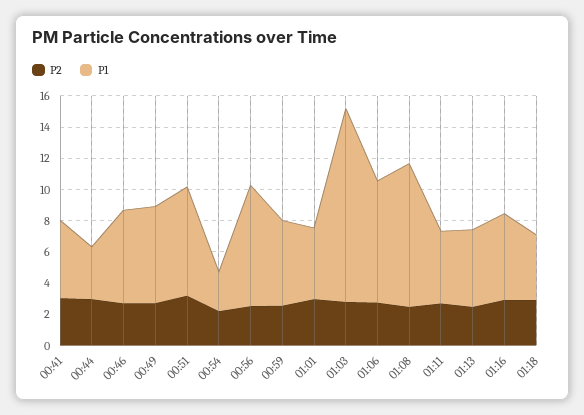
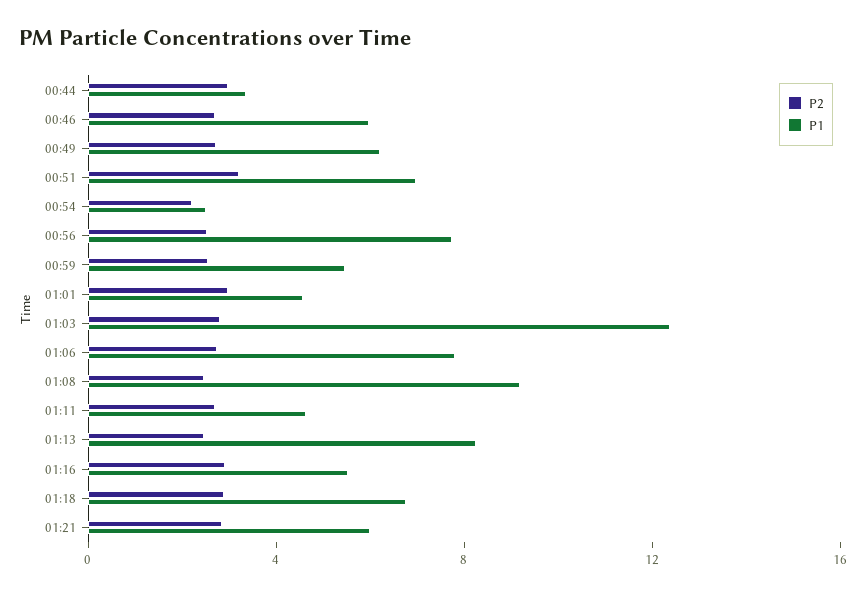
P2, 00:41: 3 -> none
P1, 00:41: 5 -> none
P1, 01:13: 5 -> 8
P1, 01:18: 4 -> 7
P2, 01:21: none -> 3
P1, 01:21: none -> 6

